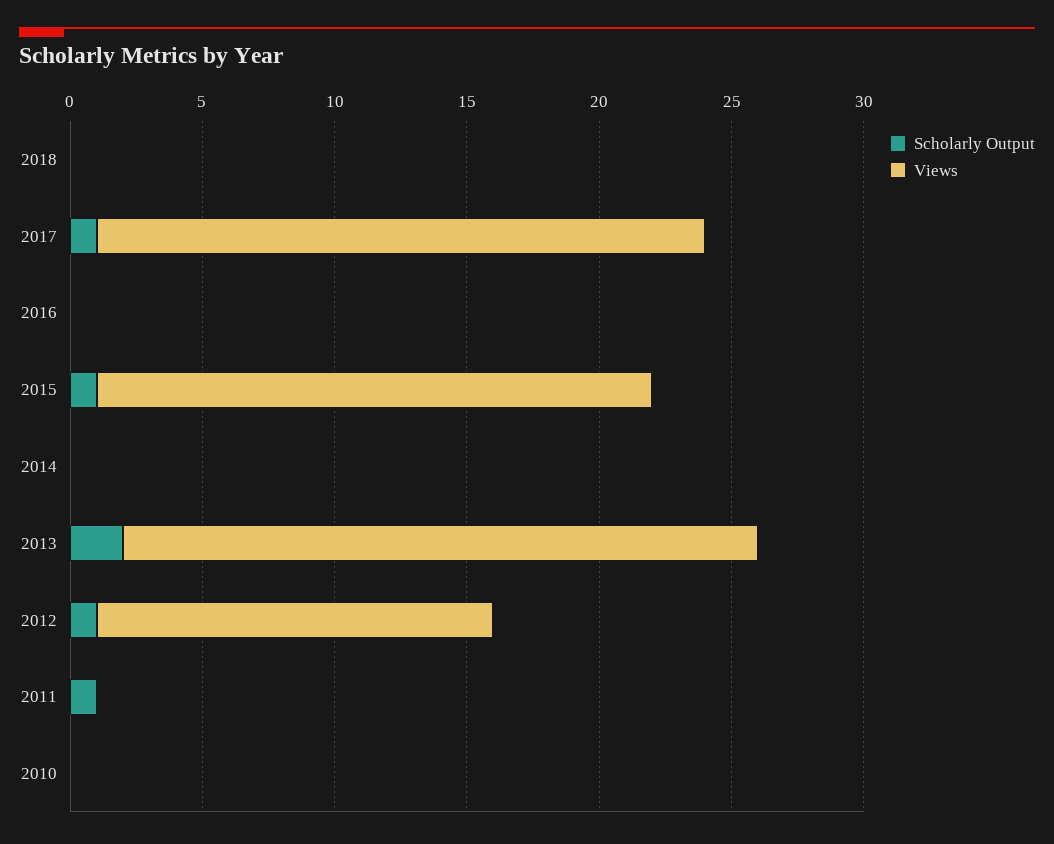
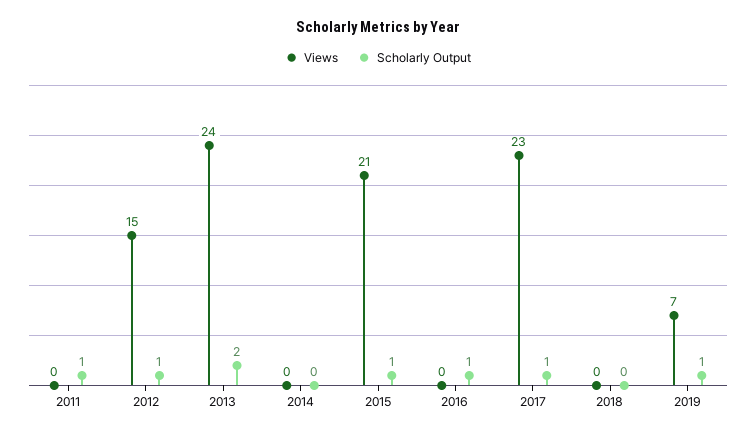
Scholarly Output, 2016: 0 -> 1
Scholarly Output, 2010: 0 -> none
Views, 2010: 0 -> none
Views, 2019: none -> 7
Scholarly Output, 2019: none -> 1

